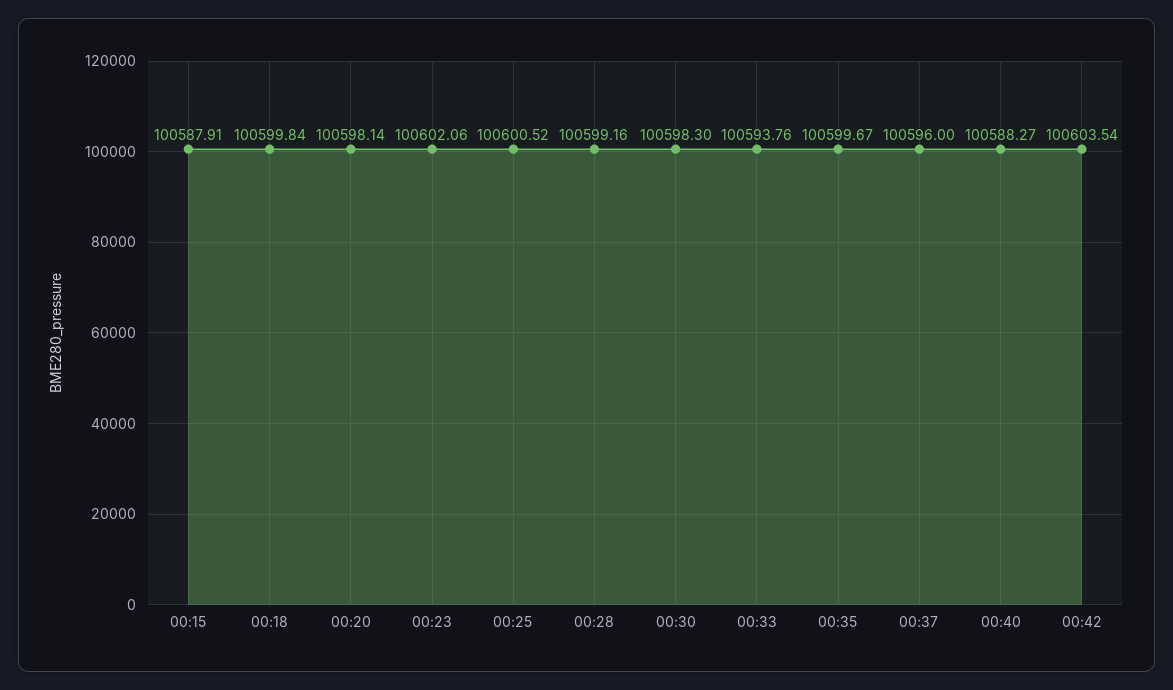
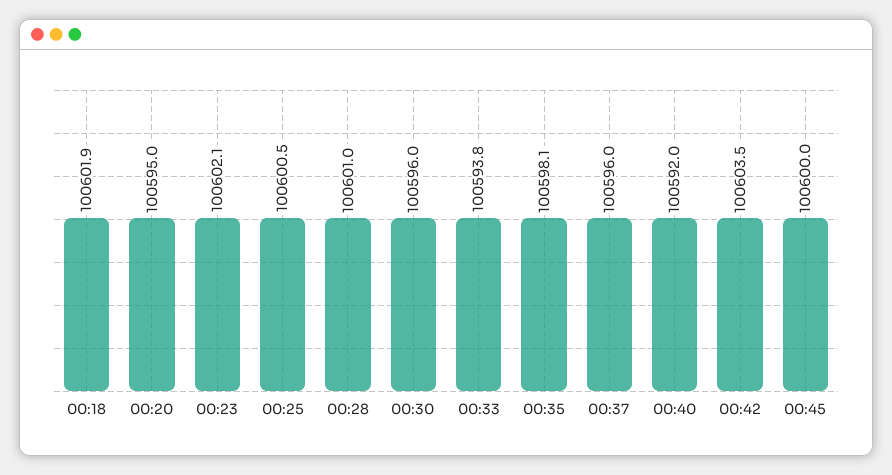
00:15: 100587.91 -> none
00:18: 100599.84 -> 100601.9
00:20: 100598.14 -> 100595
00:28: 100599.16 -> 100601
00:30: 100598.3 -> 100596
00:35: 100599.67 -> 100598.1
00:40: 100588.27 -> 100592
00:45: none -> 100600

